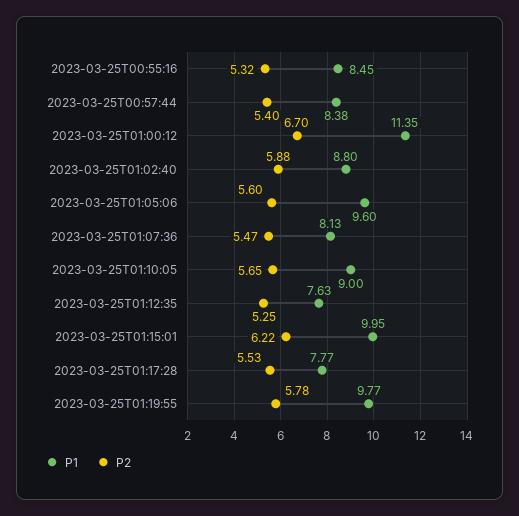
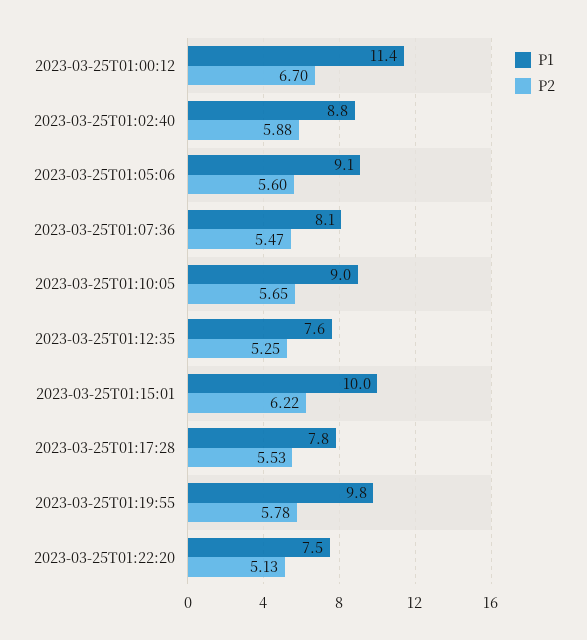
P1, 2023-03-25T00:55:16: 8.45 -> none
P2, 2023-03-25T00:55:16: 5.32 -> none
P1, 2023-03-25T00:57:44: 8.38 -> none
P2, 2023-03-25T00:57:44: 5.4 -> none
P1, 2023-03-25T01:05:06: 9.6 -> 9.1
P1, 2023-03-25T01:22:20: none -> 7.5
P2, 2023-03-25T01:22:20: none -> 5.13

